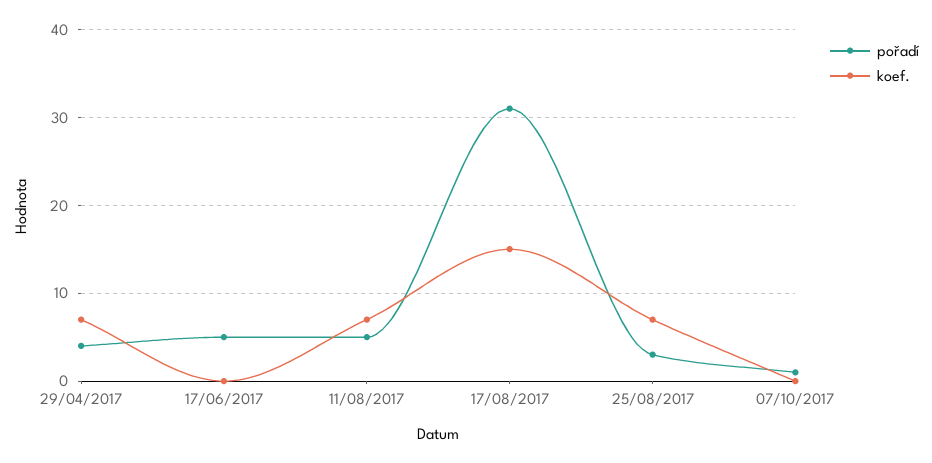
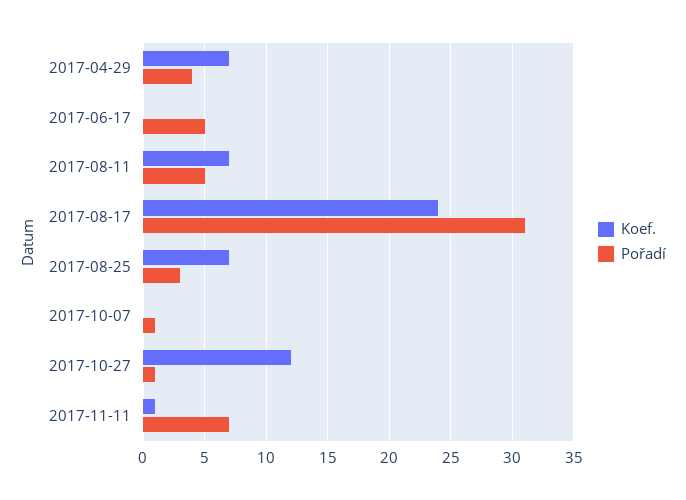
koef., 17/08/2017: 15 -> 24
koef., 2017-10-27: none -> 12
pořadí, 2017-10-27: none -> 1
koef., 2017-11-11: none -> 1
pořadí, 2017-11-11: none -> 7

